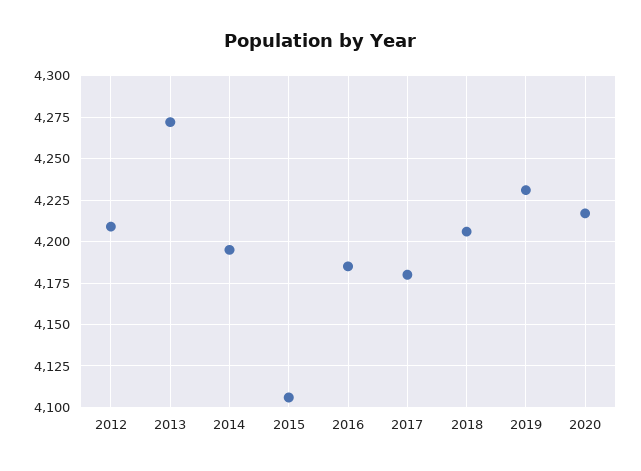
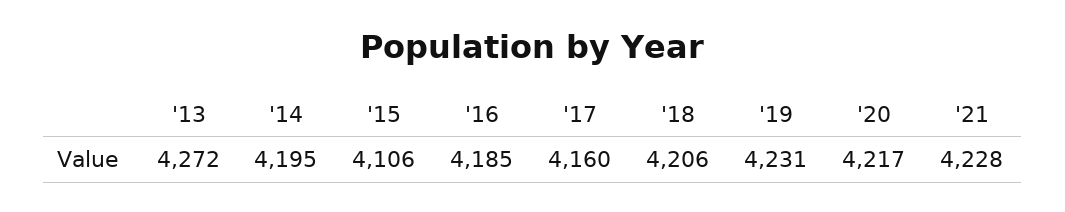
2012: 4210 -> none
2017: 4180 -> 4160
'21: none -> 4228

